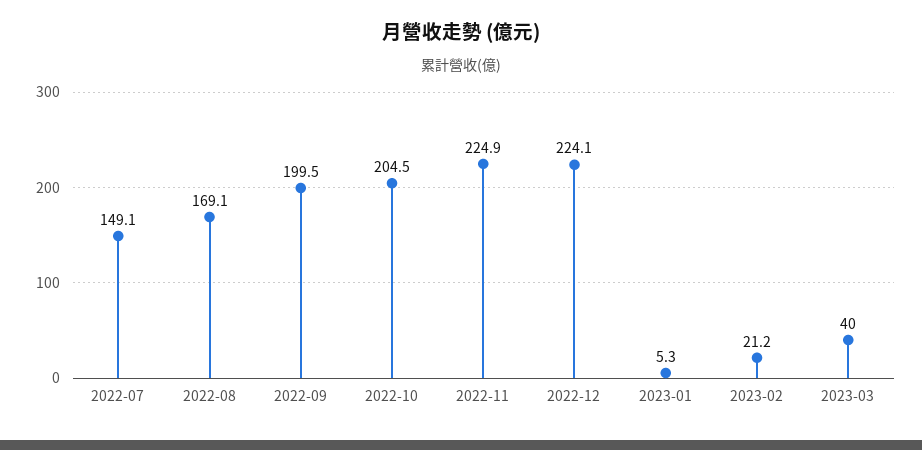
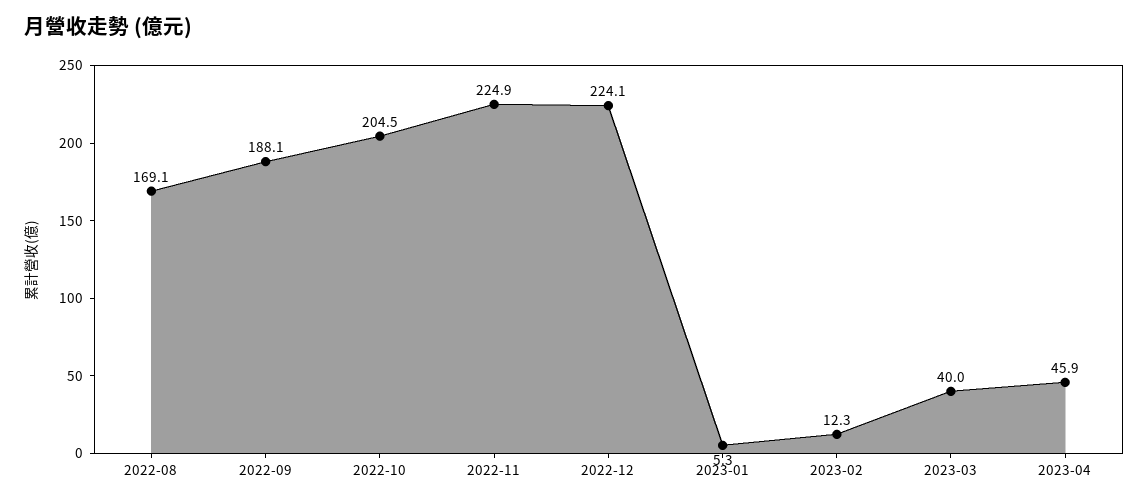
2022-07: 149.1 -> none
2022-09: 199.5 -> 188.1
2023-02: 21.2 -> 12.3
2023-04: none -> 45.9

